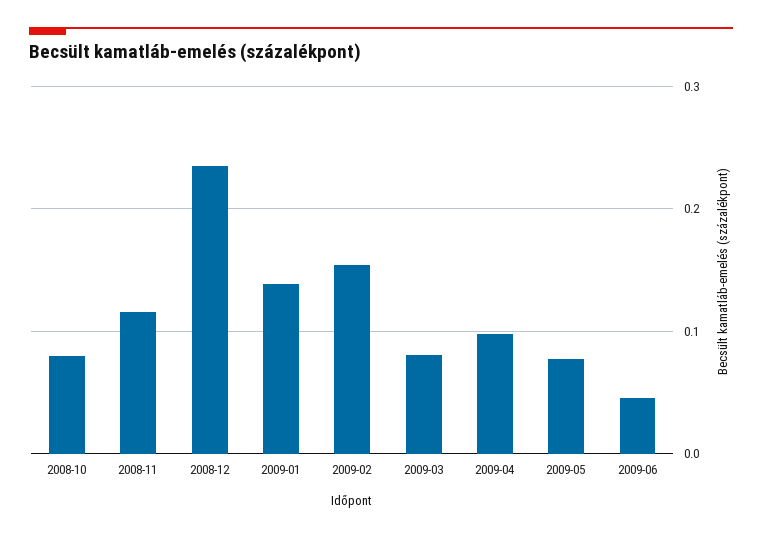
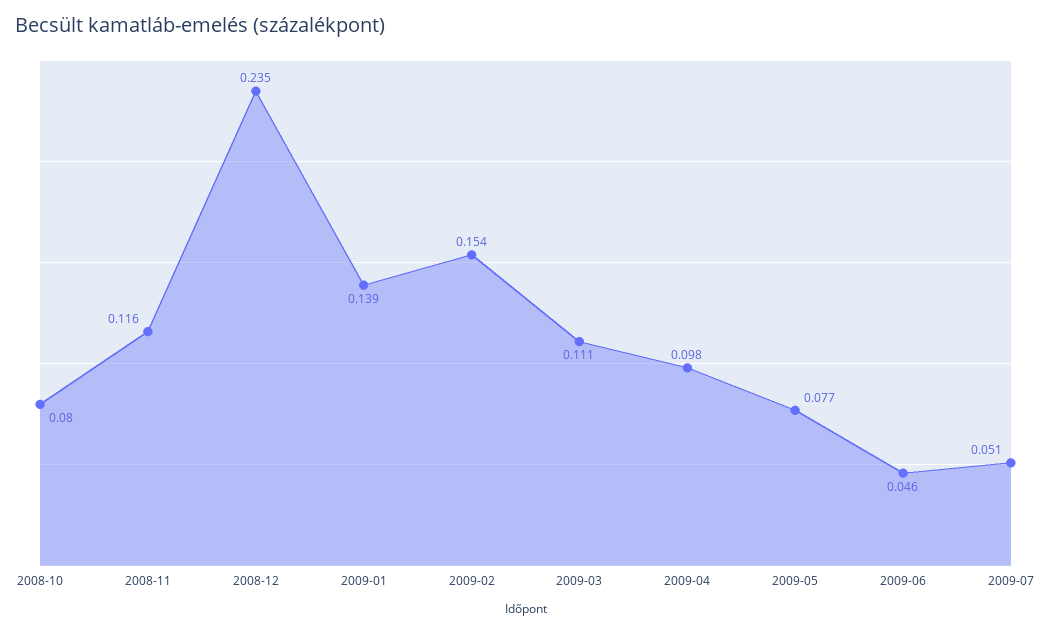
2009-03: 0.08 -> 0.111
2009-07: none -> 0.051

